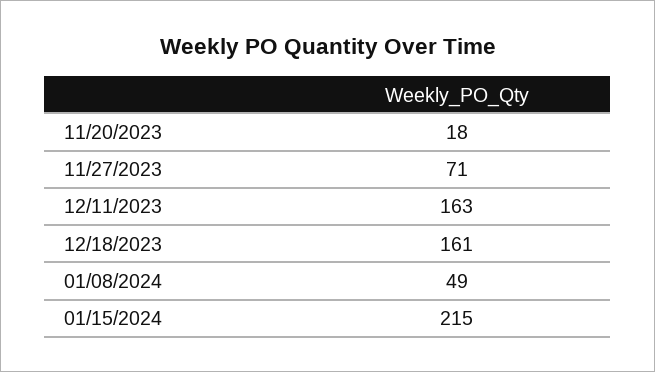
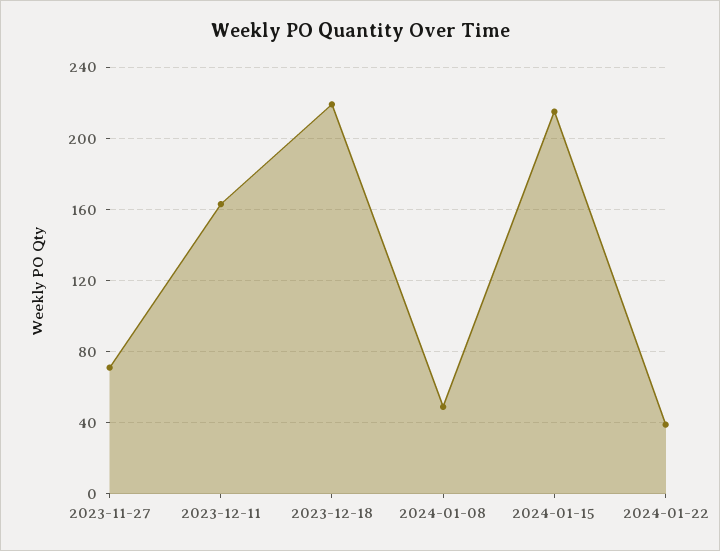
11/20/2023: 18 -> none
12/18/2023: 161 -> 220
2024-01-22: none -> 40

